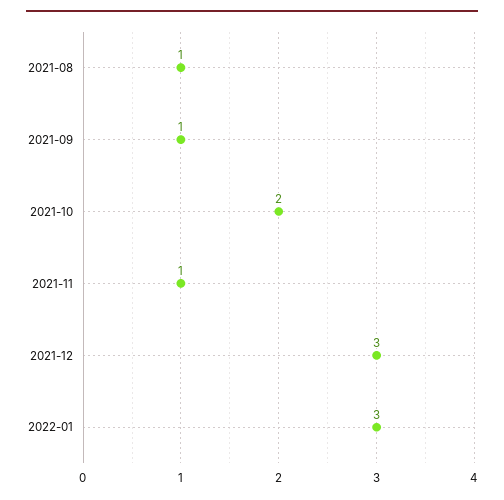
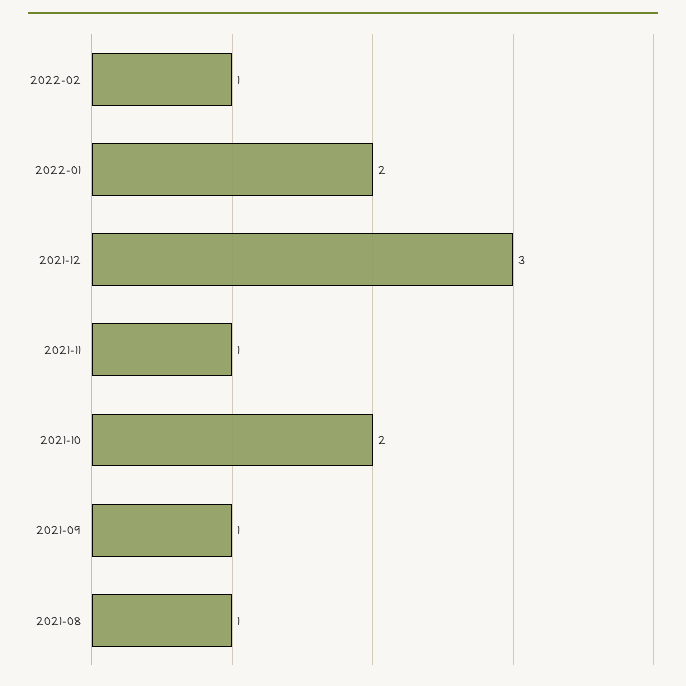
2022-01: 3 -> 2
2022-02: none -> 1

